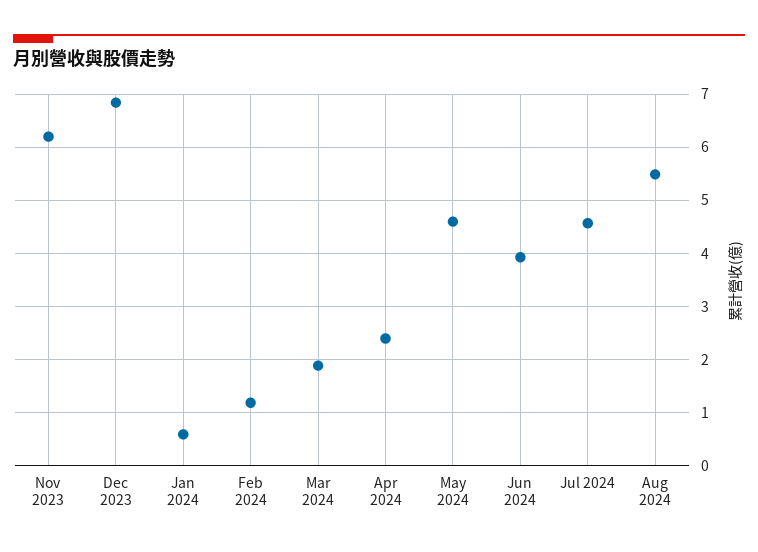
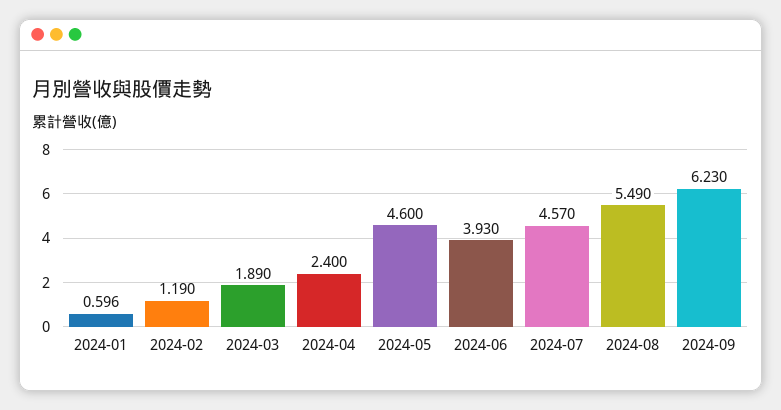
Nov 2023: 6.2 -> none
Dec 2023: 6.8 -> none
2024-09: none -> 6.23

